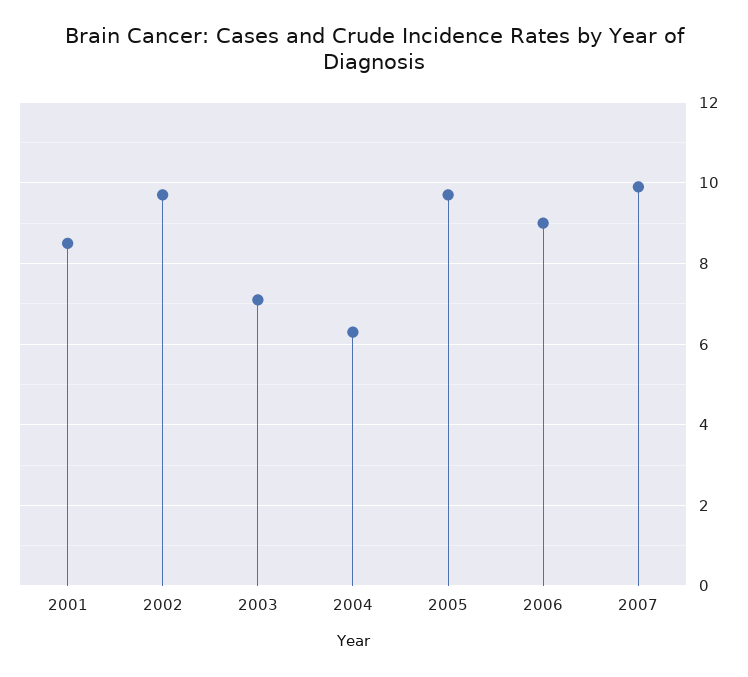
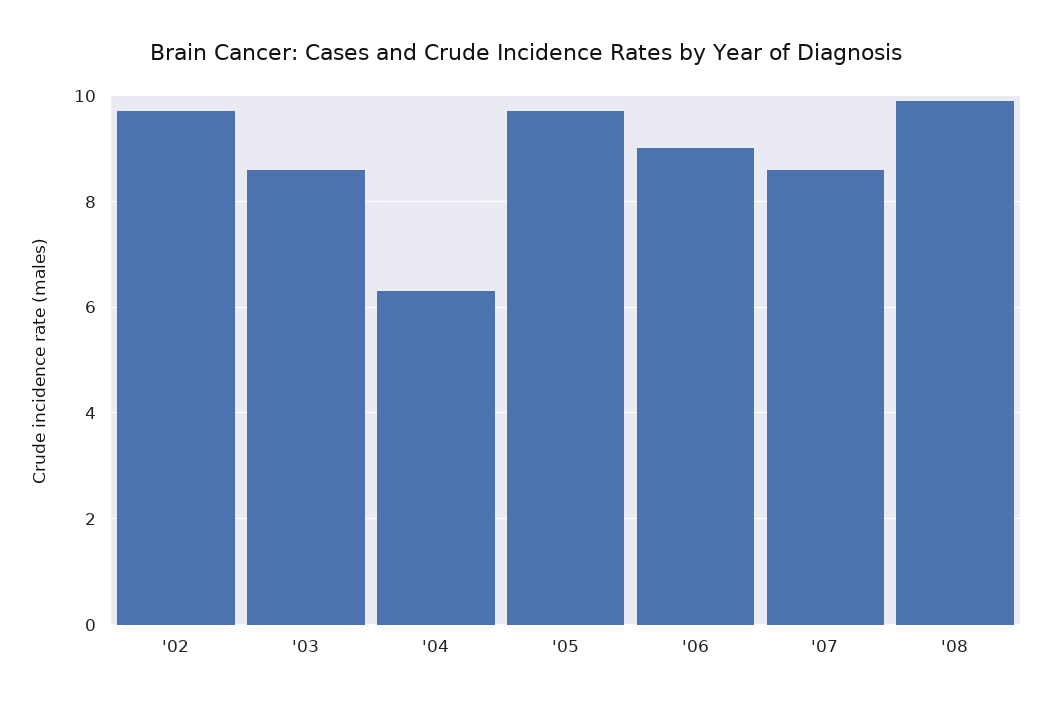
2001: 8.5 -> none
2003: 7 -> 8.5
2007: 10 -> 8.5
'08: none -> 10

